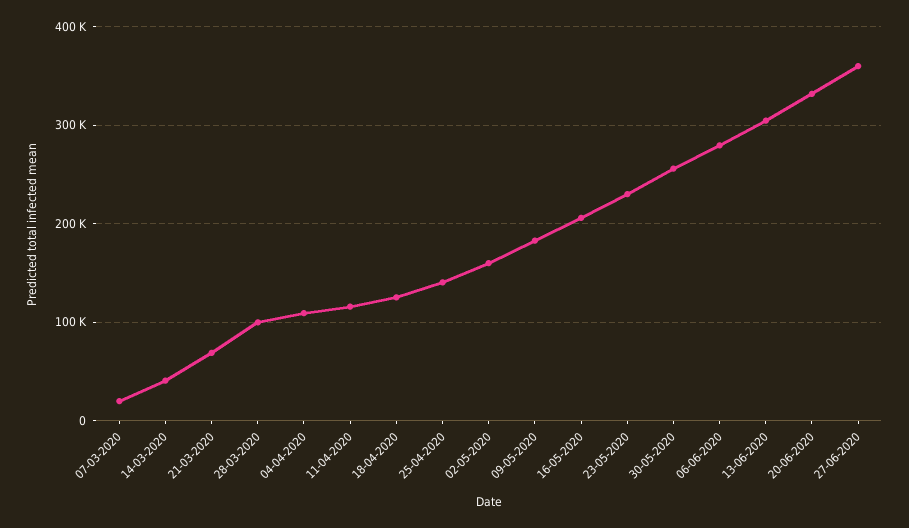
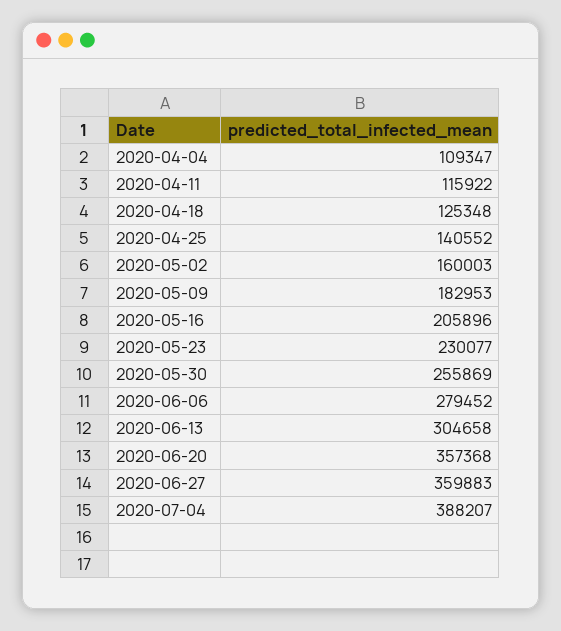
07-03-2020: 20000 -> none
14-03-2020: 40000 -> none
21-03-2020: 70000 -> none
28-03-2020: 100000 -> none
20-06-2020: 330000 -> 357368
2020-07-04: none -> 388207

